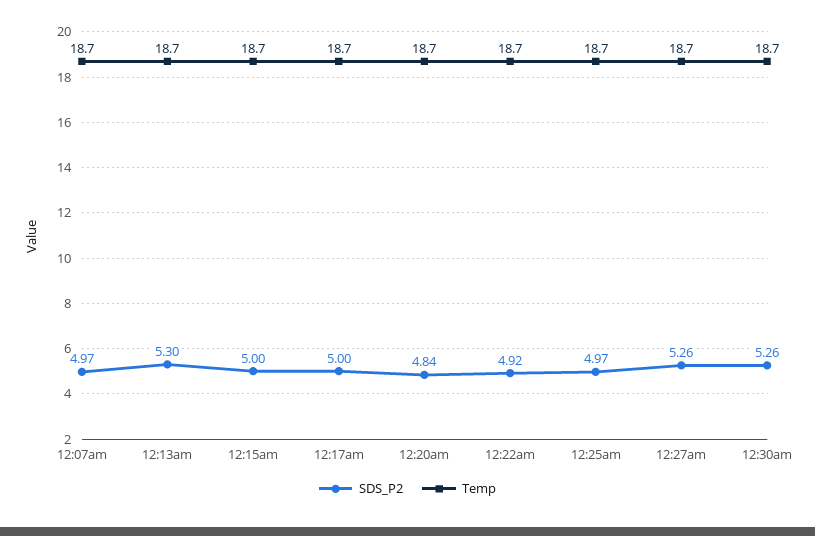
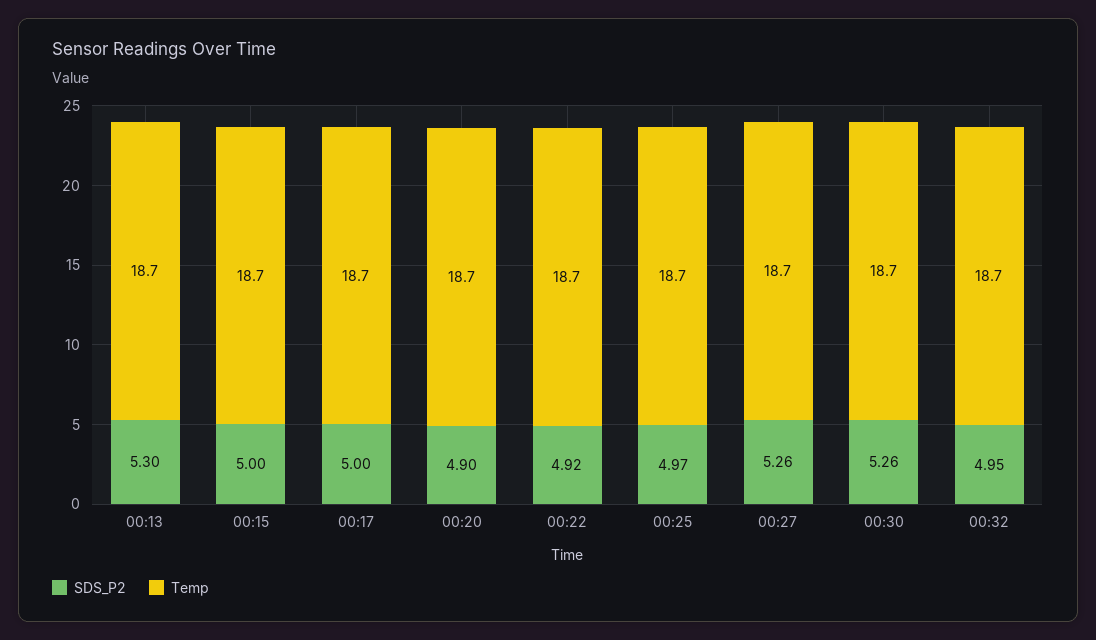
SDS_P2, 12:07am: 4.97 -> none
Temp, 12:07am: 18.7 -> none
SDS_P2, 12:20am: 4.84 -> 4.9
SDS_P2, 00:32: none -> 4.95
Temp, 00:32: none -> 18.7

